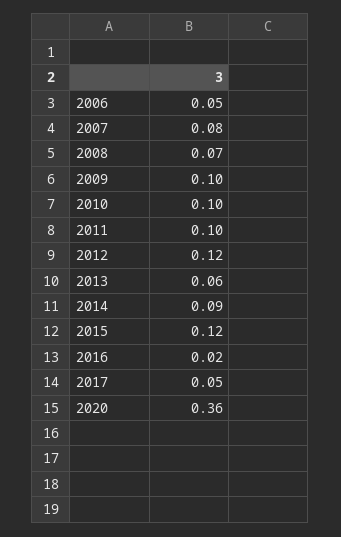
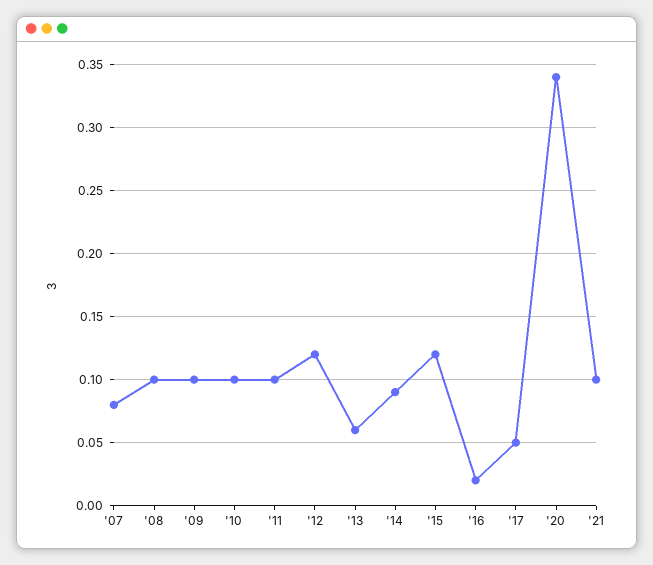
2006: 0.05 -> none
2008: 0.07 -> 0.1
2020: 0.36 -> 0.34
'21: none -> 0.1

